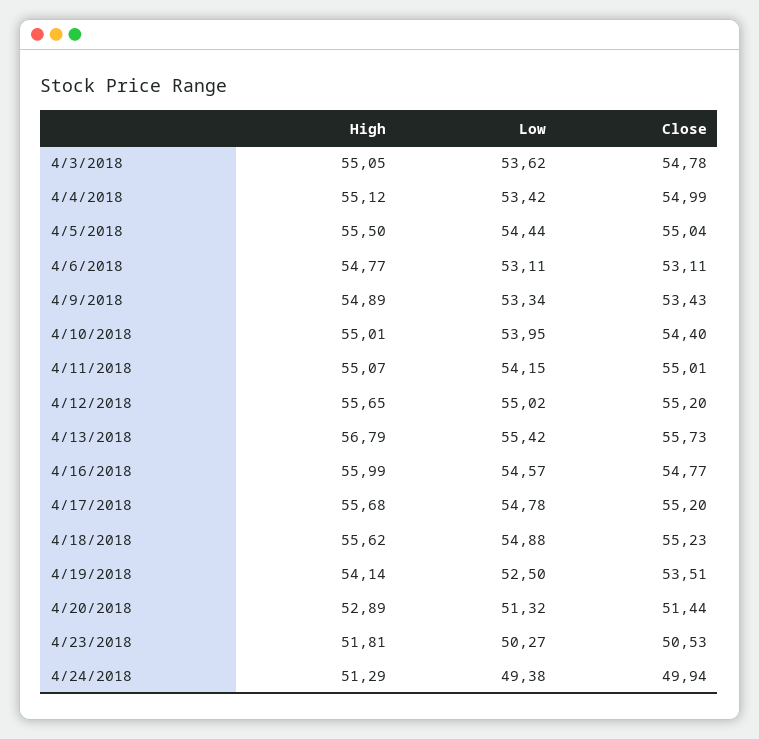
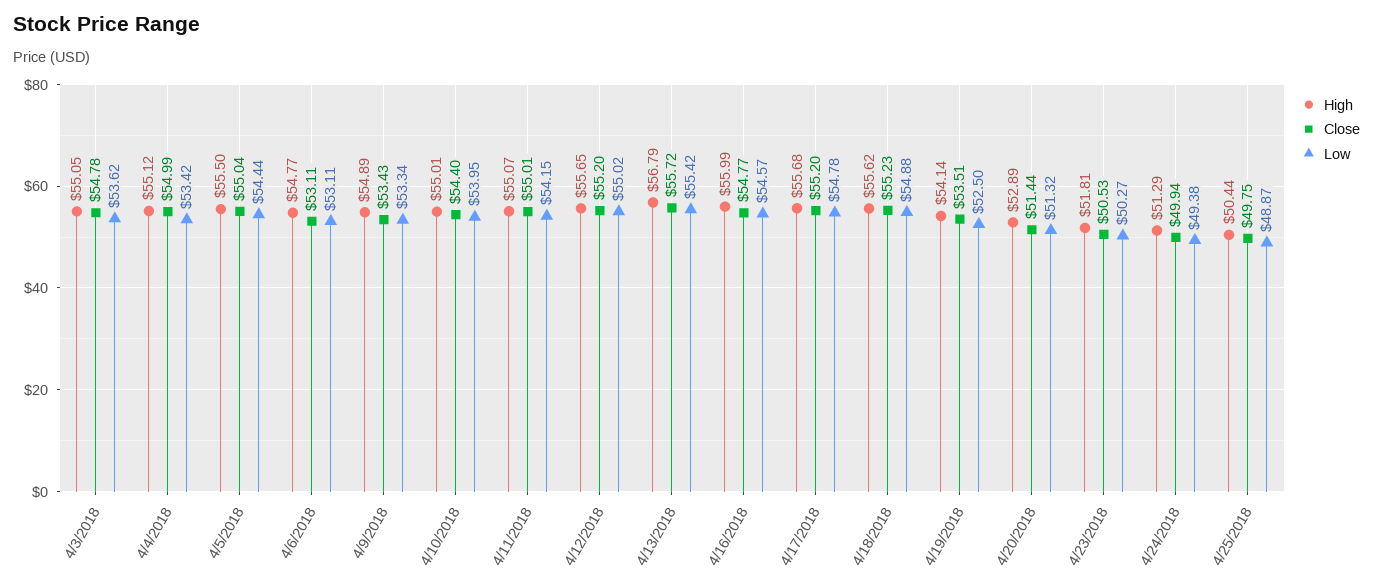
Close, 4/13/2018: 55.73 -> 55.72
High, 4/25/2018: none -> 50.44
Close, 4/25/2018: none -> 49.75
Low, 4/25/2018: none -> 48.87

